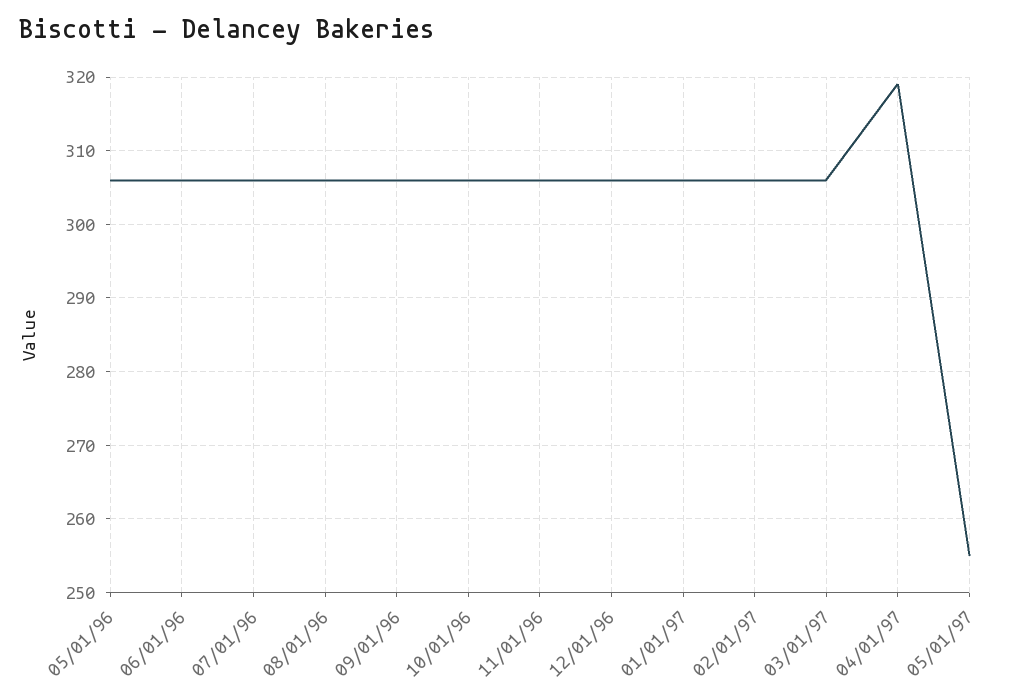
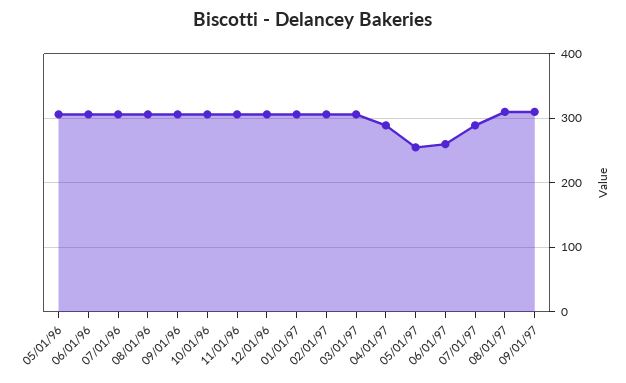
04/01/97: 319 -> 290
06/01/97: none -> 260
07/01/97: none -> 290
08/01/97: none -> 310
09/01/97: none -> 310

